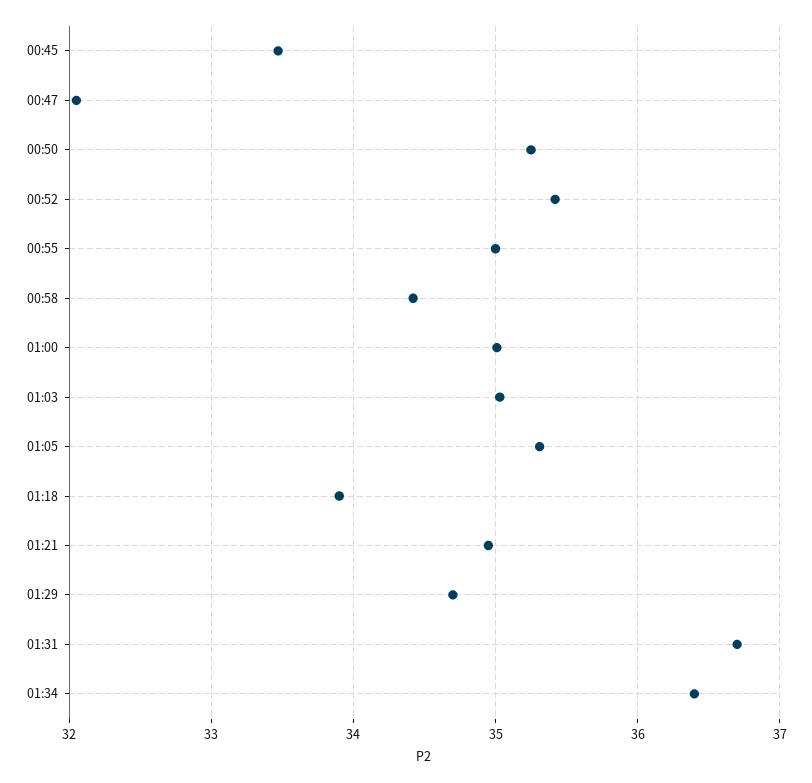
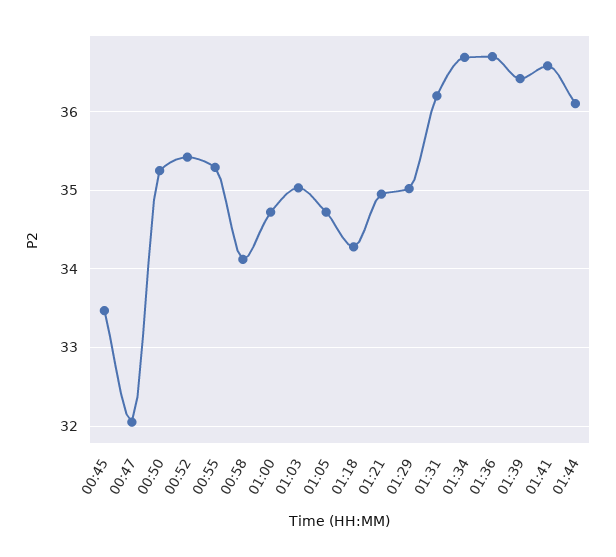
00:55: 35 -> 35.3
00:58: 34.4 -> 34.1
01:00: 35 -> 34.7
01:05: 35.3 -> 34.7
01:18: 33.9 -> 34.3
01:29: 34.7 -> 35
01:31: 36.7 -> 36.2
01:34: 36.4 -> 36.7
01:36: none -> 36.7
01:39: none -> 36.4
01:41: none -> 36.6
01:44: none -> 36.1

